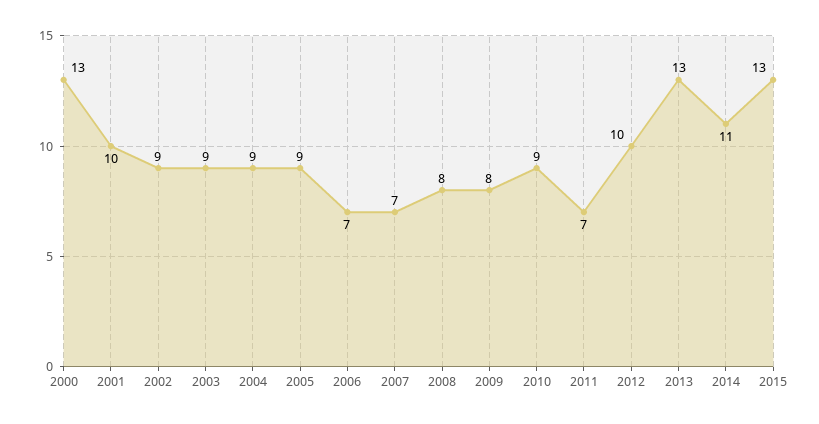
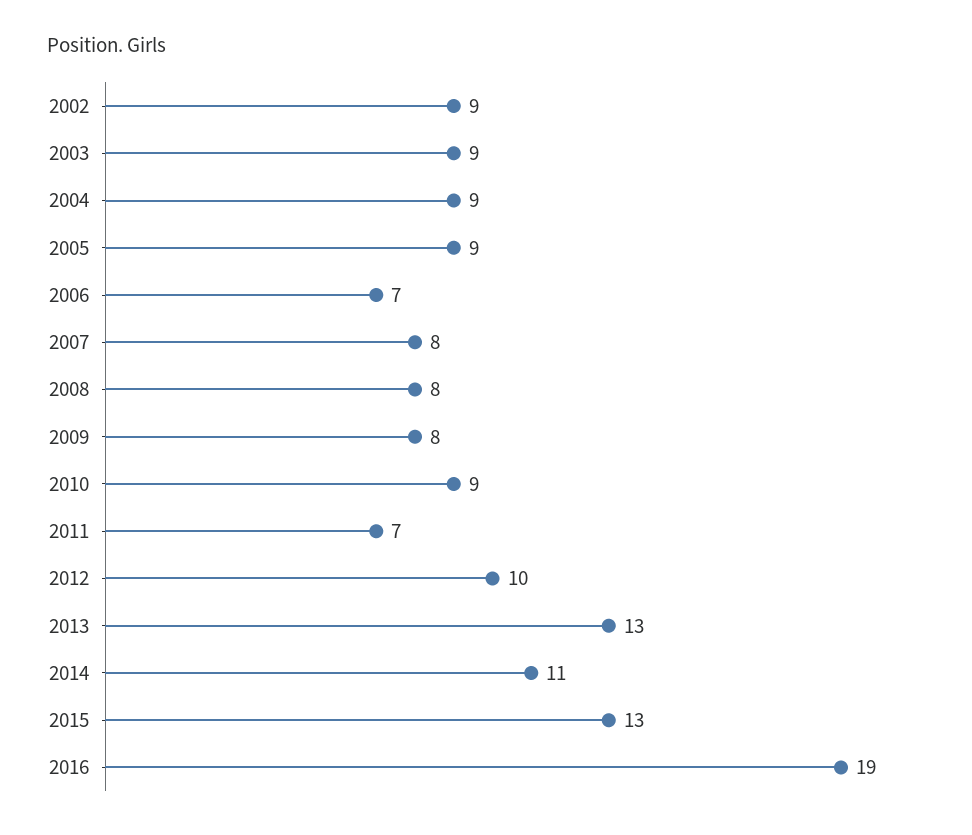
2000: 13 -> none
2001: 10 -> none
2007: 7 -> 8
2016: none -> 19

